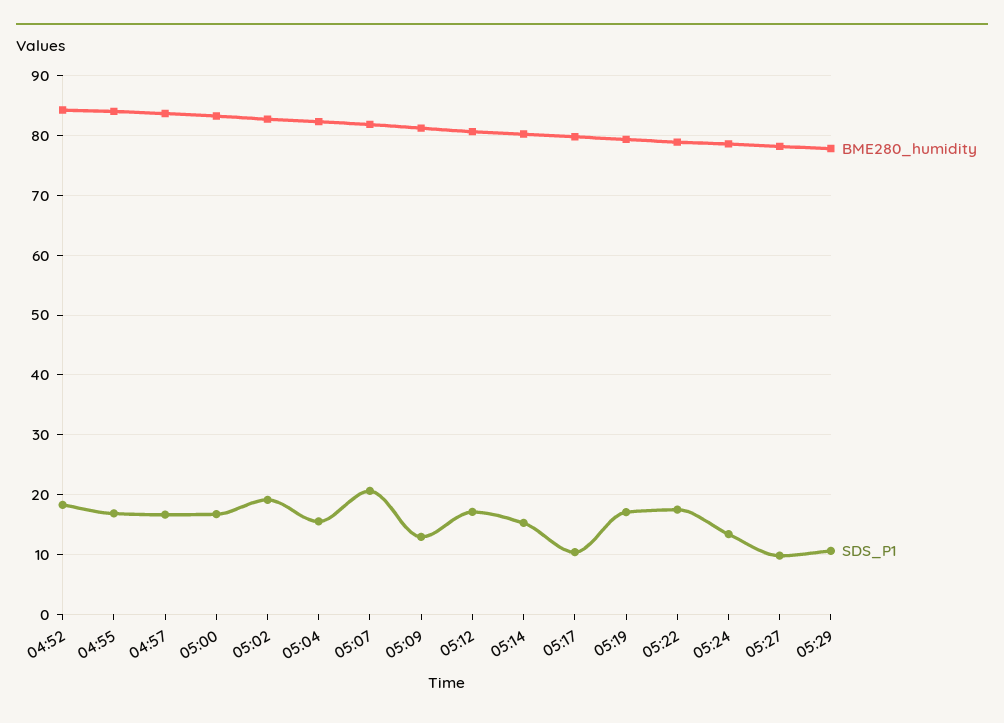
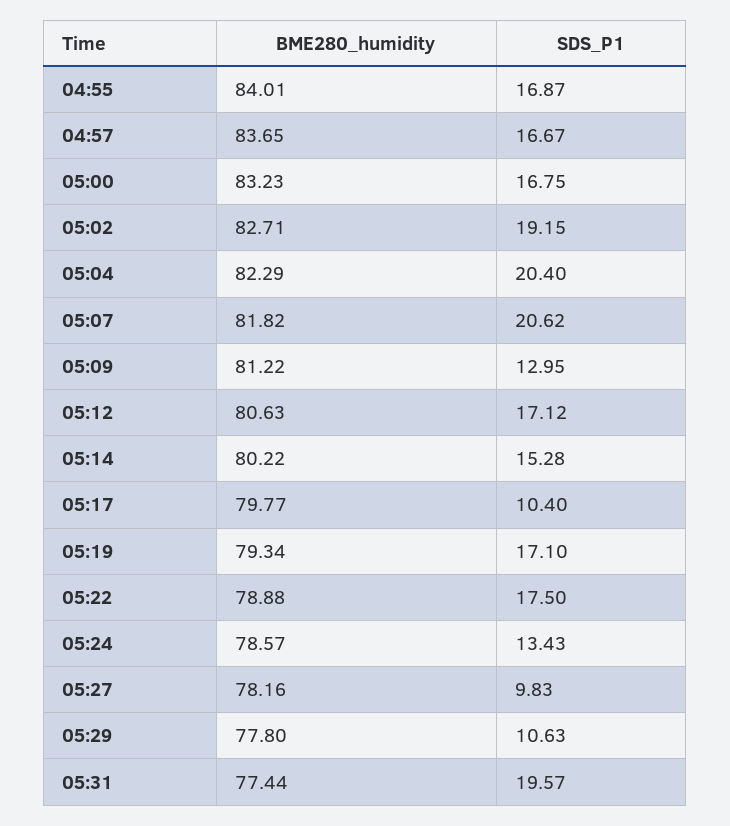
BME280_humidity, 04:52: 84 -> none
SDS_P1, 04:52: 18 -> none
SDS_P1, 05:04: 16 -> 20.4
BME280_humidity, 05:31: none -> 77.44
SDS_P1, 05:31: none -> 19.57

